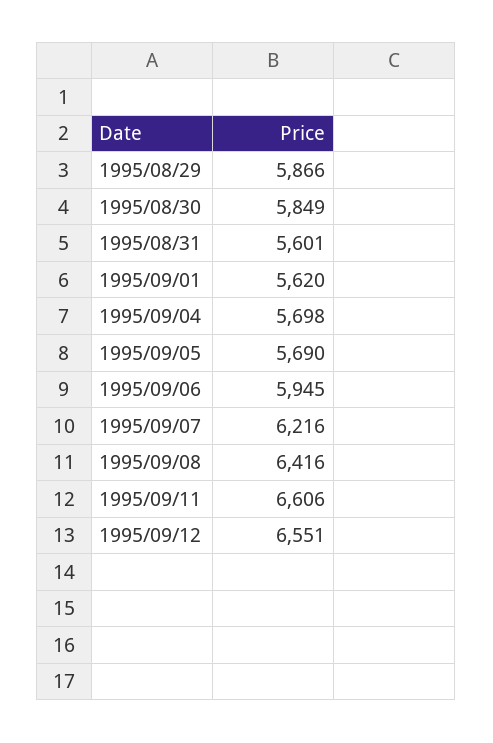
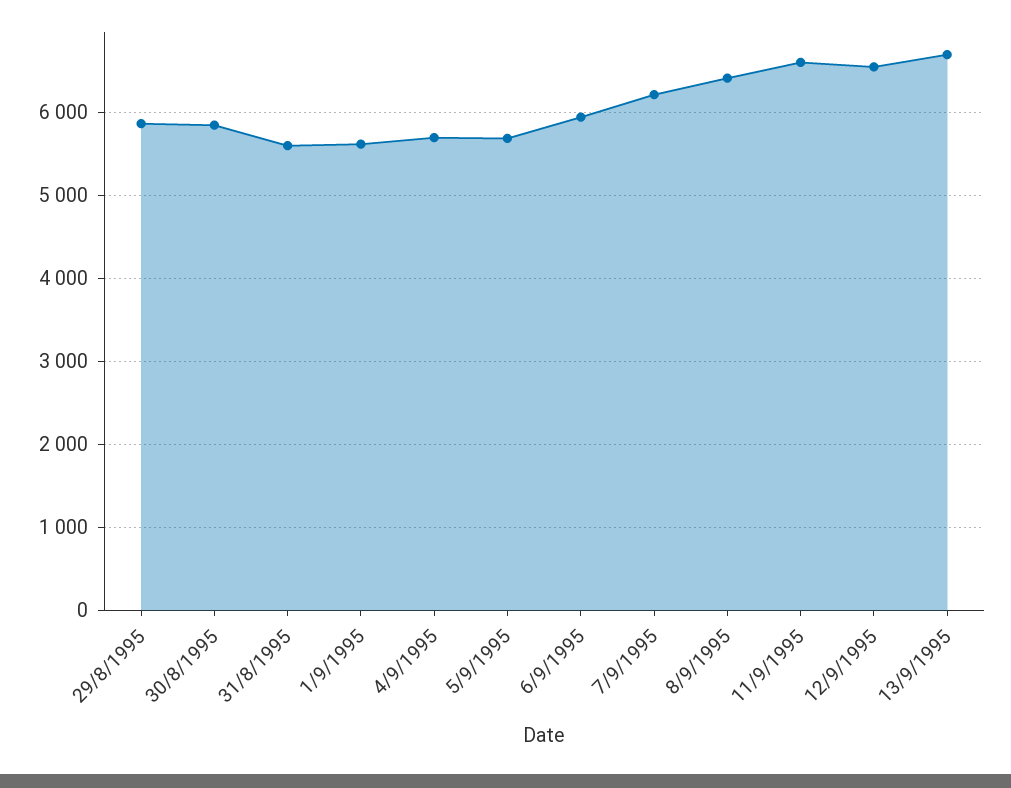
13/9/1995: none -> 6700

